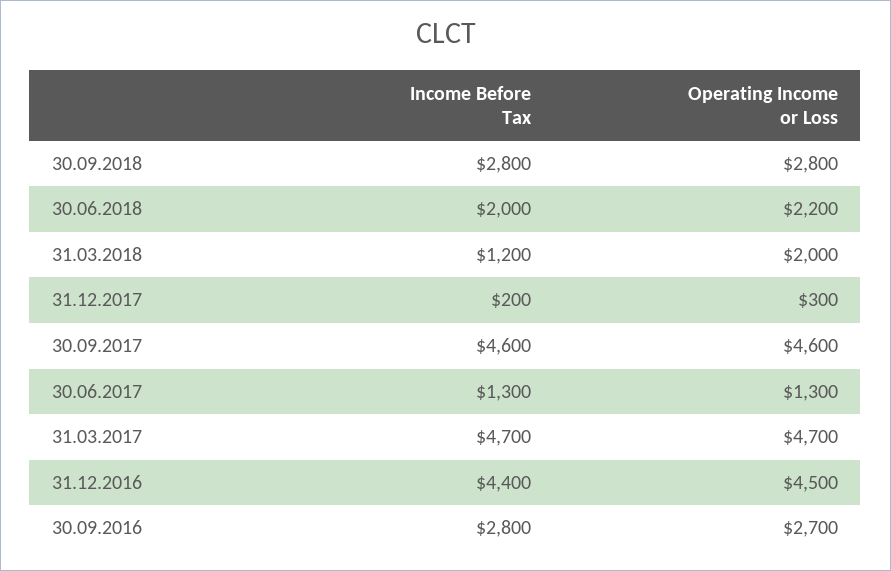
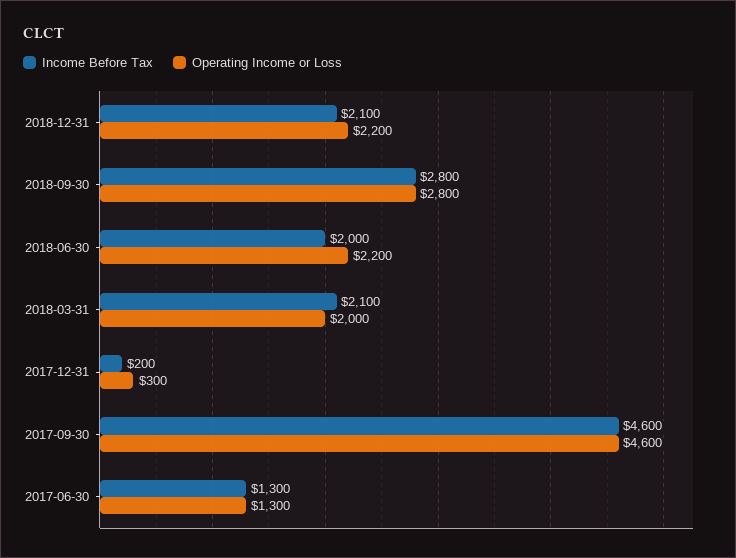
Income Before Tax, 31.03.2018: 1200 -> 2100
Income Before Tax, 31.03.2017: 4700 -> none
Operating Income or Loss, 31.03.2017: 4700 -> none
Income Before Tax, 31.12.2016: 4400 -> none
Operating Income or Loss, 31.12.2016: 4500 -> none
Income Before Tax, 30.09.2016: 2800 -> none
Operating Income or Loss, 30.09.2016: 2700 -> none
Income Before Tax, 2018-12-31: none -> 2100
Operating Income or Loss, 2018-12-31: none -> 2200

